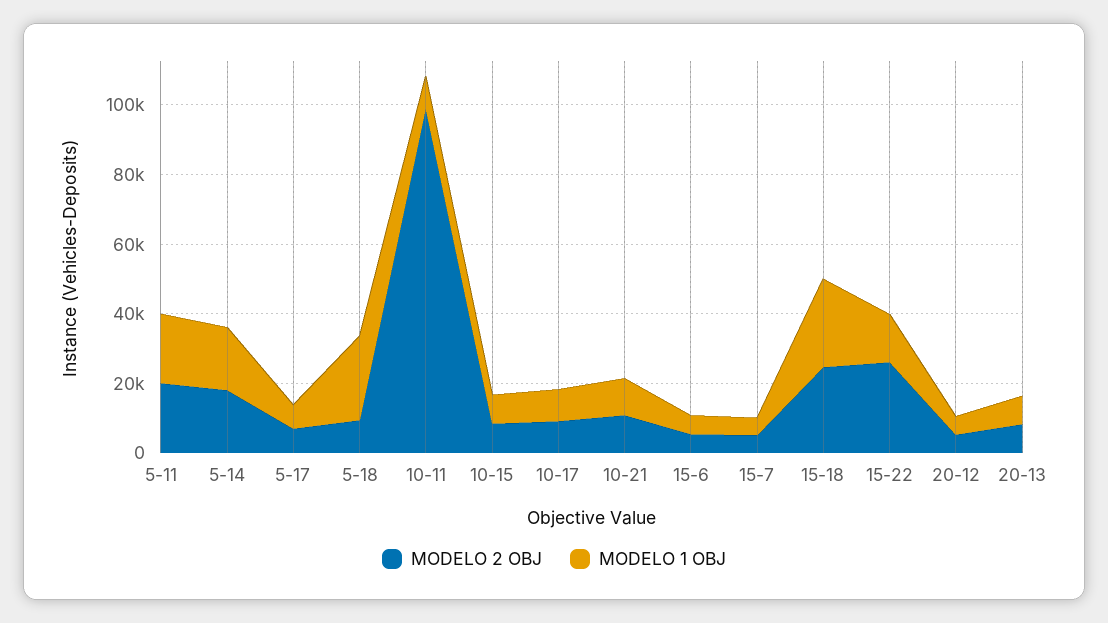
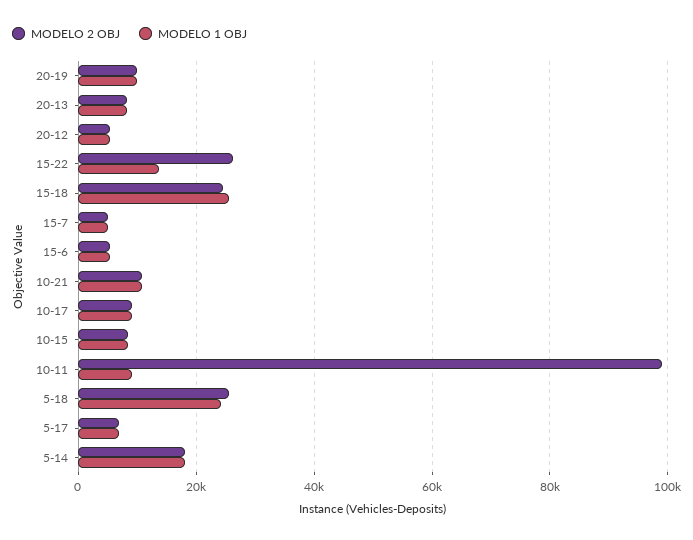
MODELO 2 OBJ, 5-11: 20000 -> none
MODELO 1 OBJ, 5-11: 20000 -> none
MODELO 2 OBJ, 5-18: 10000 -> 26000
MODELO 2 OBJ, 20-19: none -> 10000
MODELO 1 OBJ, 20-19: none -> 10000

